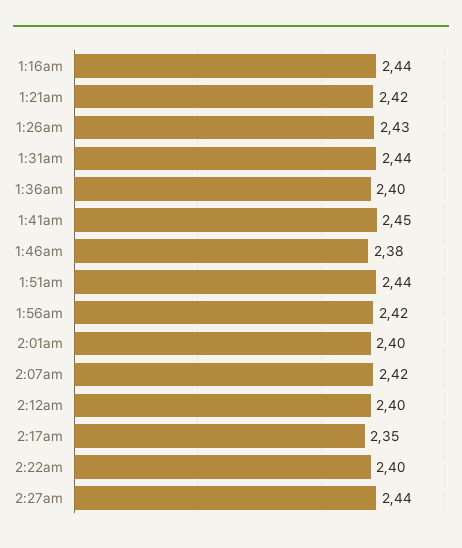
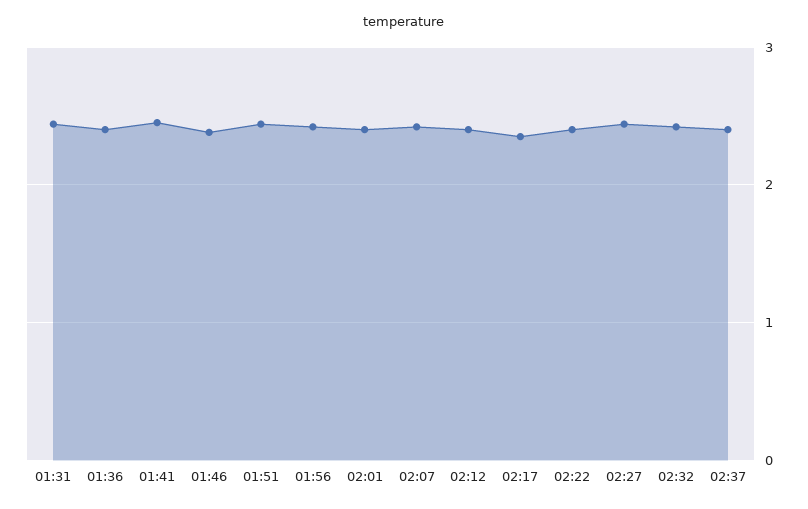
1:16am: 2.44 -> none
1:21am: 2.42 -> none
1:26am: 2.43 -> none
02:32: none -> 2.4
02:37: none -> 2.4

